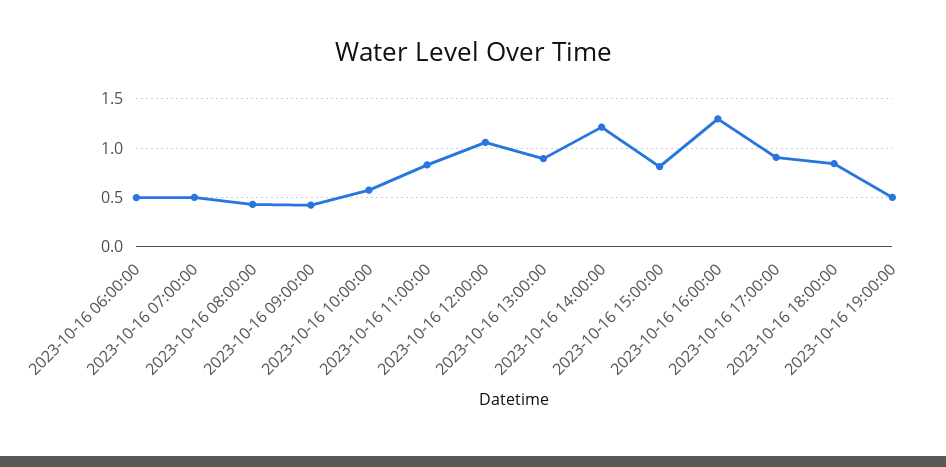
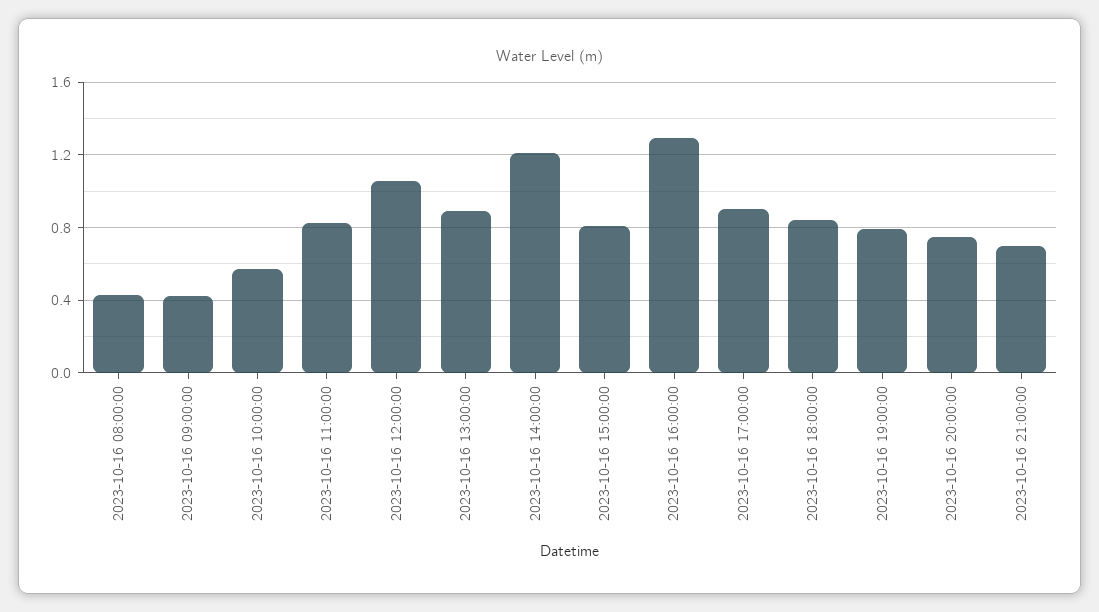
2023-10-16 06:00:00: 0.5 -> none
2023-10-16 07:00:00: 0.5 -> none
2023-10-16 19:00:00: 0.5 -> 0.8
2023-10-16 20:00:00: none -> 0.75
2023-10-16 21:00:00: none -> 0.7

